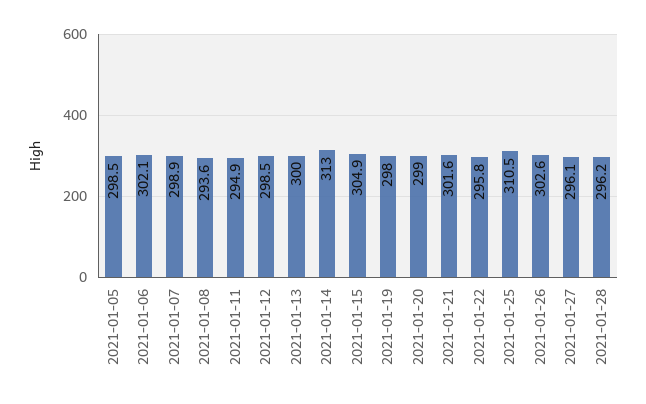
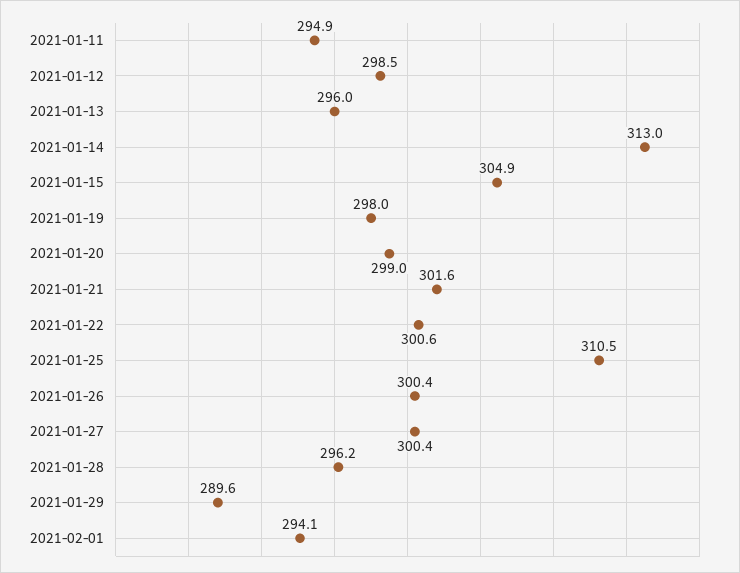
2021-01-05: 298.5 -> none
2021-01-06: 302.1 -> none
2021-01-07: 298.9 -> none
2021-01-08: 293.6 -> none
2021-01-13: 300 -> 296
2021-01-22: 295.8 -> 300.6
2021-01-26: 302.6 -> 300.4
2021-01-27: 296.1 -> 300.4
2021-01-29: none -> 289.6
2021-02-01: none -> 294.1

